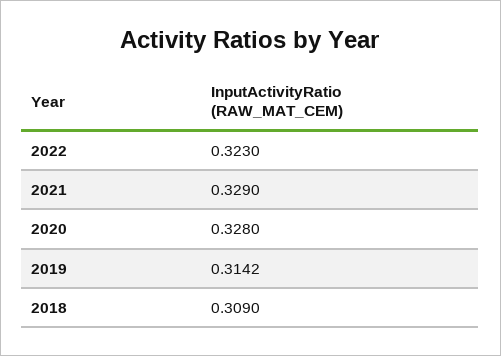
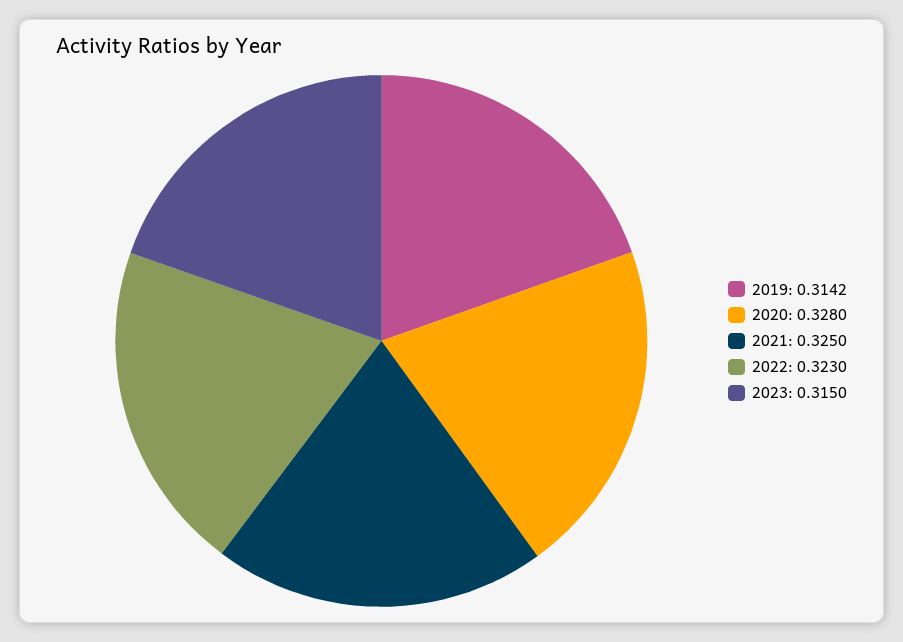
2021: 0.329 -> 0.325
2018: 0.309 -> none
2023: none -> 0.315

